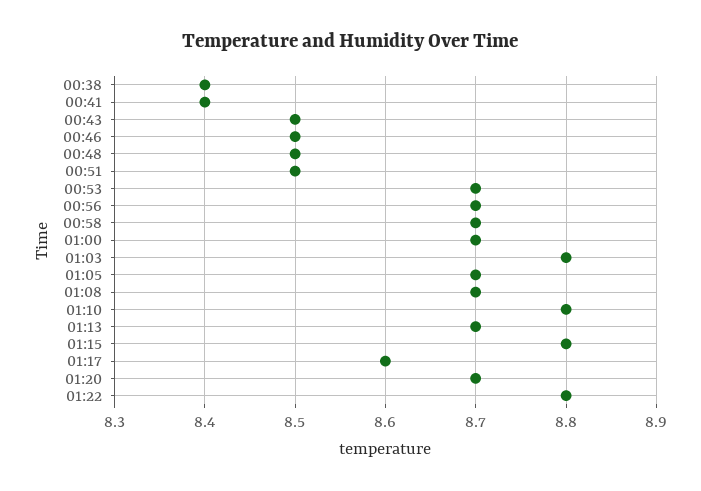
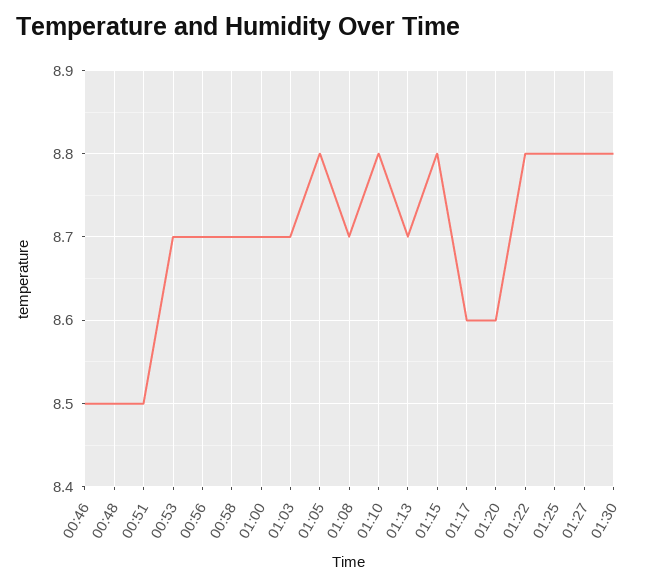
00:38: 8.4 -> none
00:41: 8.4 -> none
00:43: 8.5 -> none
01:03: 8.8 -> 8.7
01:05: 8.7 -> 8.8
01:20: 8.7 -> 8.6
01:25: none -> 8.8
01:27: none -> 8.8
01:30: none -> 8.8

